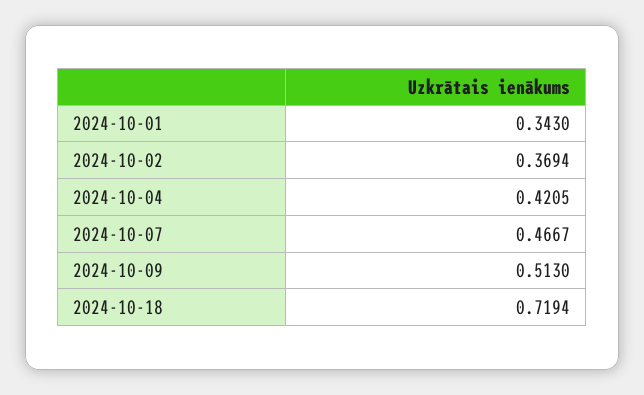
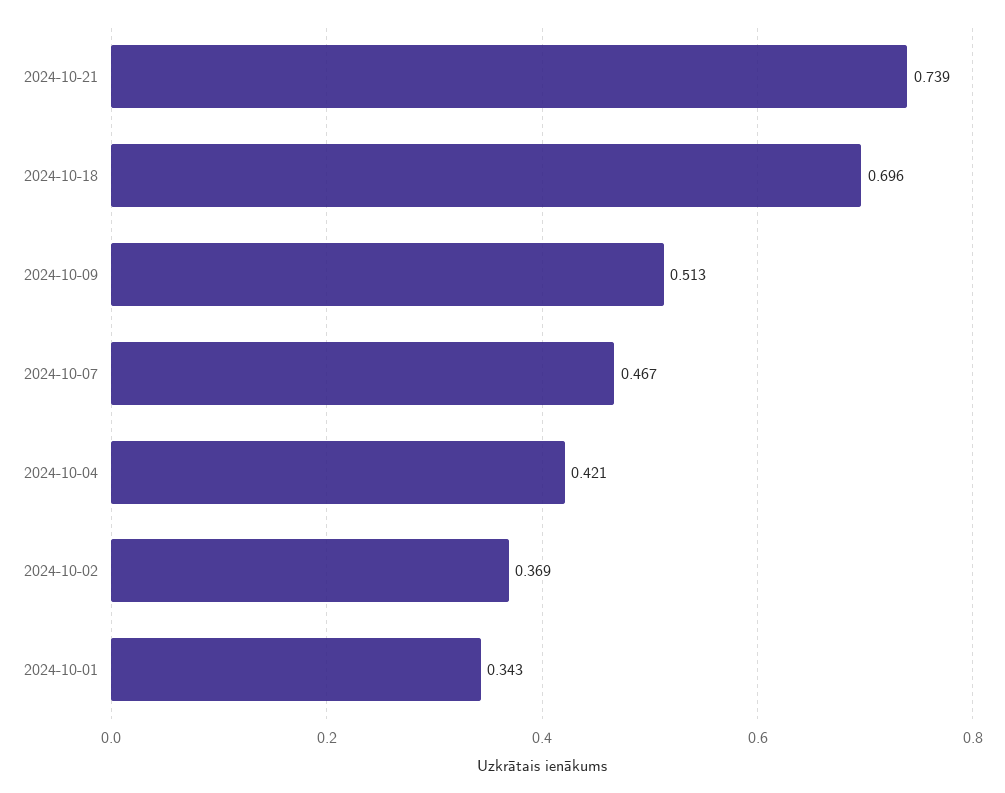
2024-10-18: 0.7194 -> 0.696
2024-10-21: none -> 0.739

